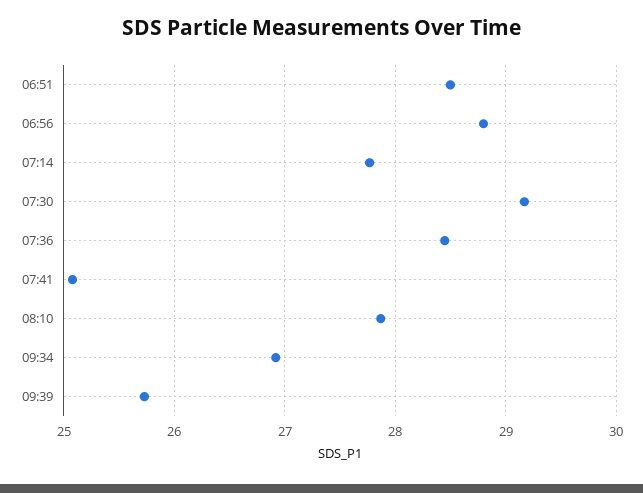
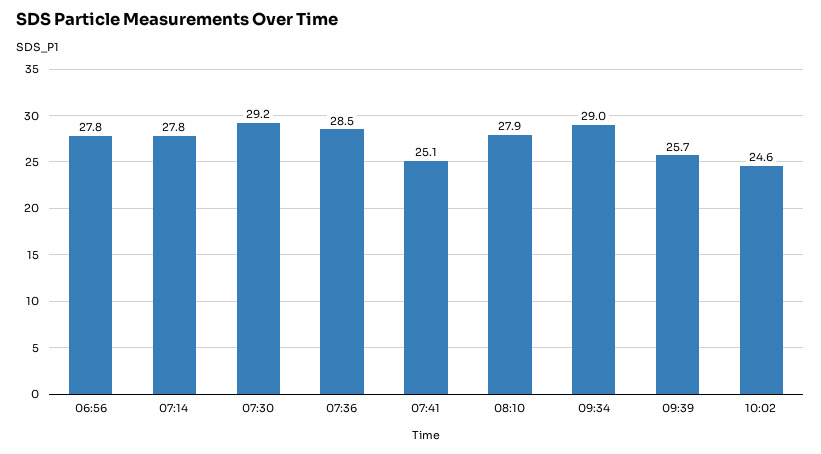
06:51: 28.5 -> none
06:56: 28.8 -> 27.8
09:34: 26.9 -> 29
10:02: none -> 24.6

